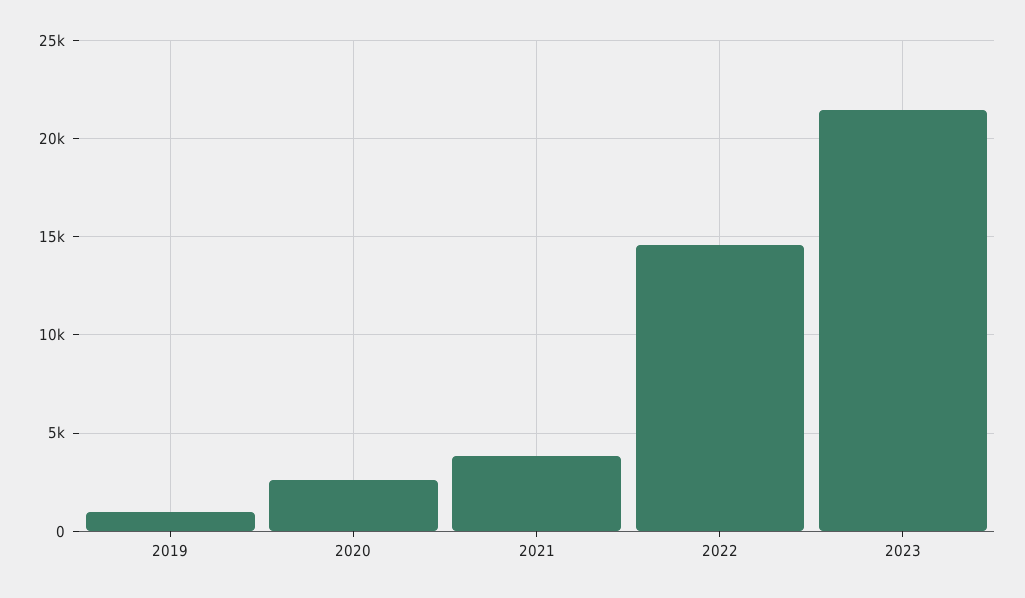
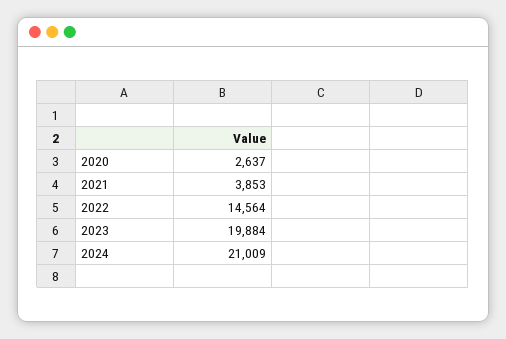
2019: 1000 -> none
2023: 21500 -> 19884
2024: none -> 21009

